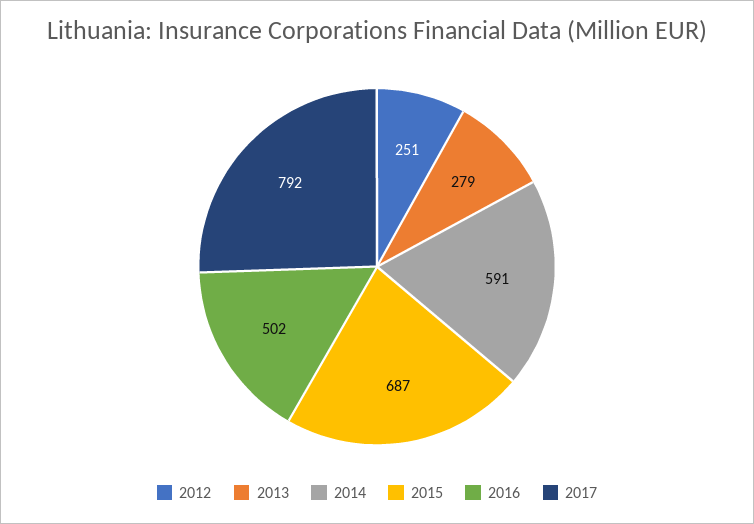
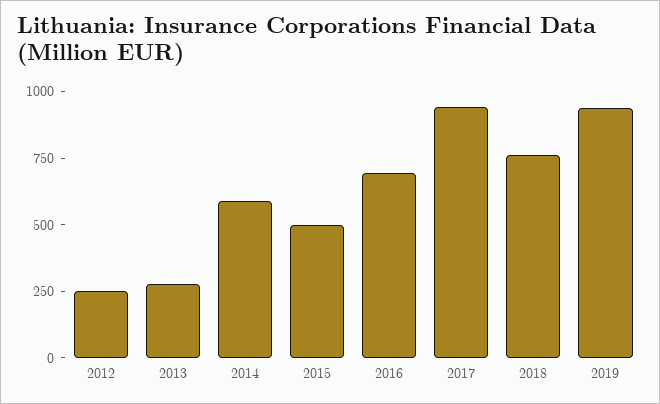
2015: 687 -> 500
2016: 502 -> 700
2017: 792 -> 950
2018: none -> 750
2019: none -> 950

